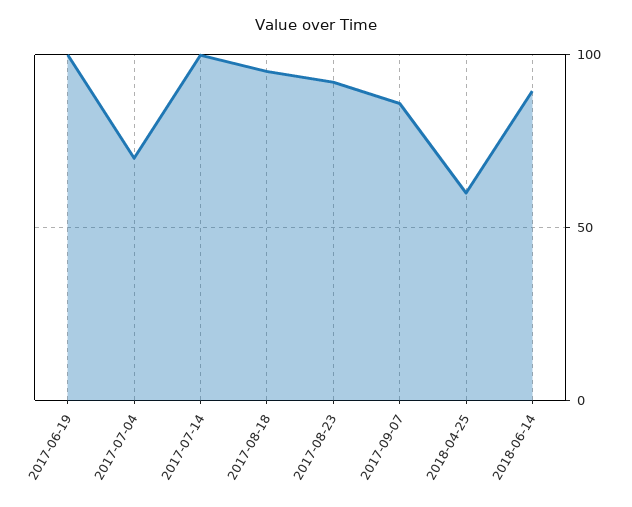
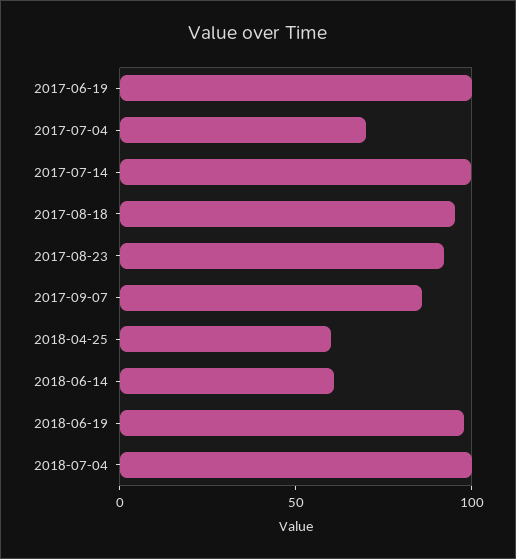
2018-06-14: 90 -> 60
2018-06-19: none -> 100
2018-07-04: none -> 100

